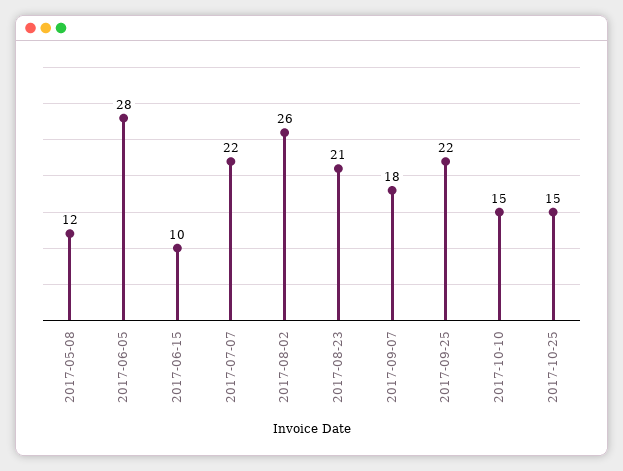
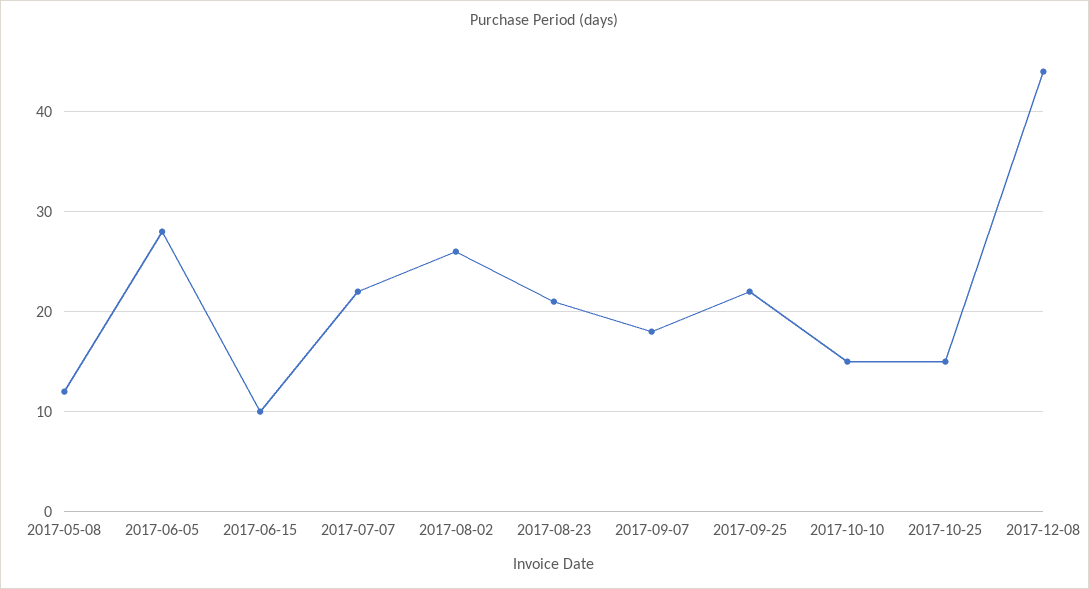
2017-12-08: none -> 44

